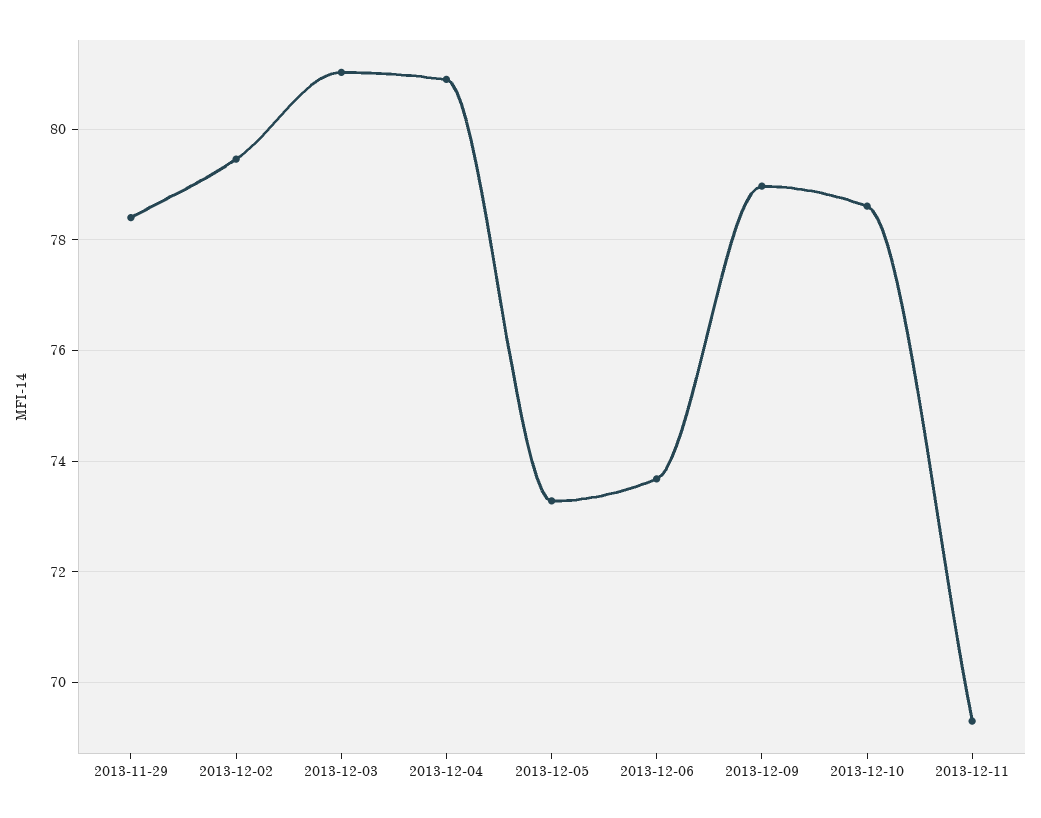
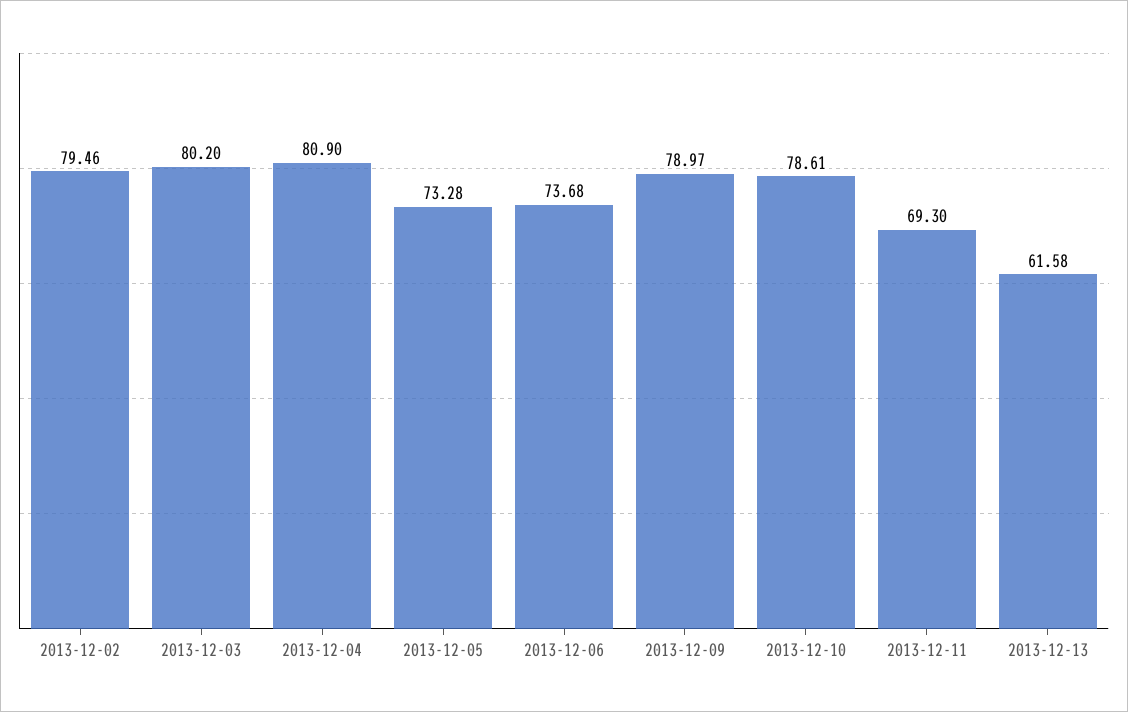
2013-11-29: 78.4 -> none
2013-12-03: 81 -> 80.2
2013-12-13: none -> 61.58

